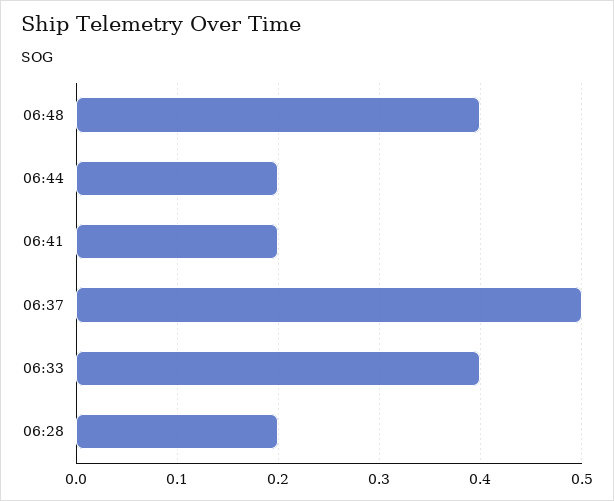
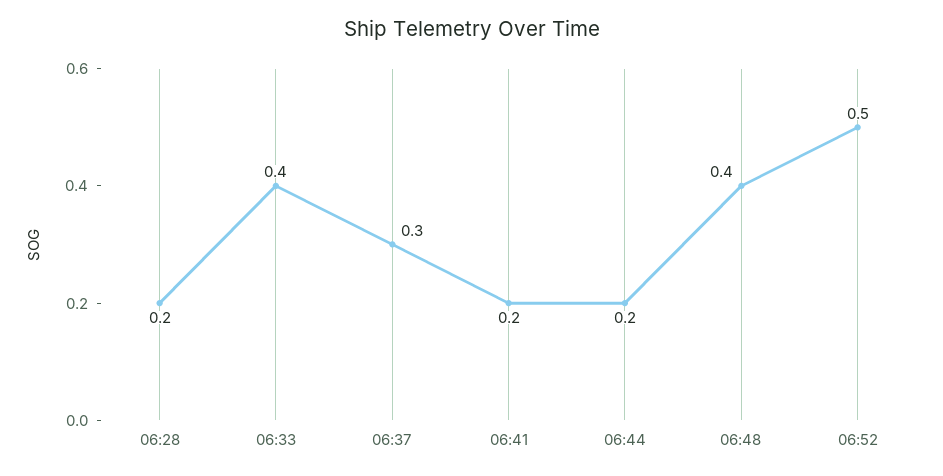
06:37: 0.5 -> 0.3
06:52: none -> 0.5

